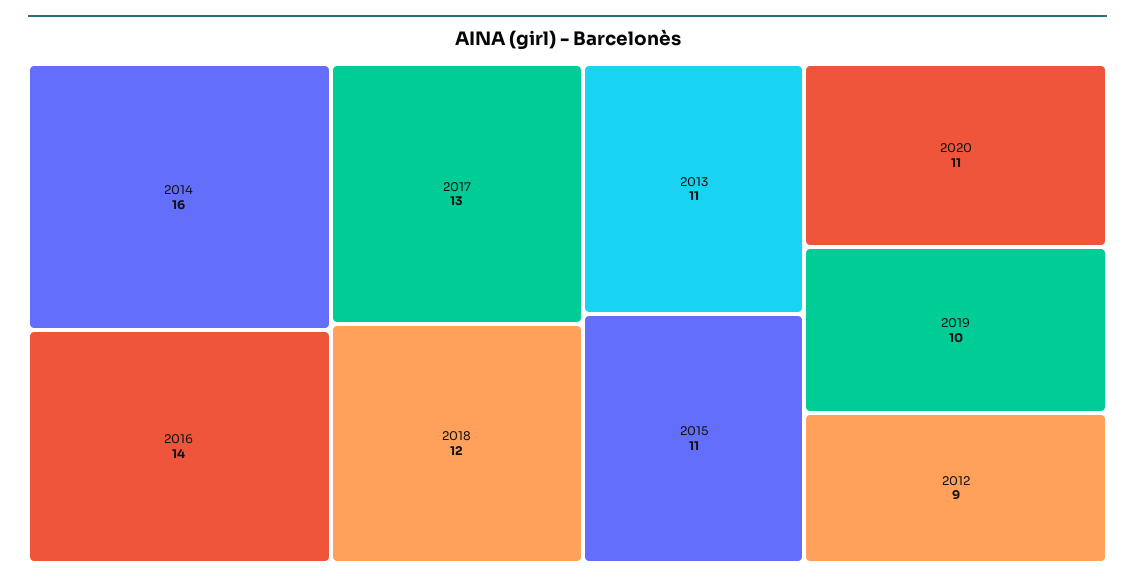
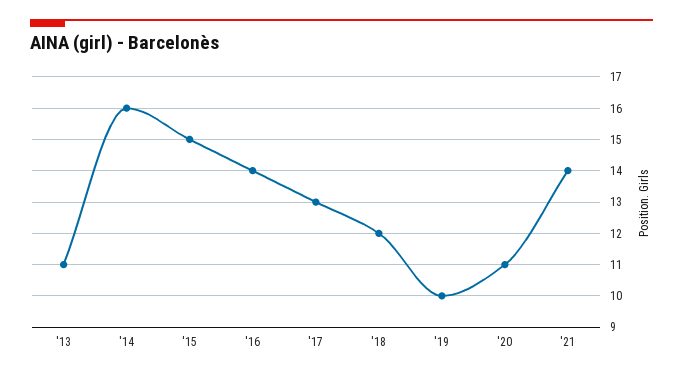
2015: 11 -> 15
2012: 9 -> none
'21: none -> 14

